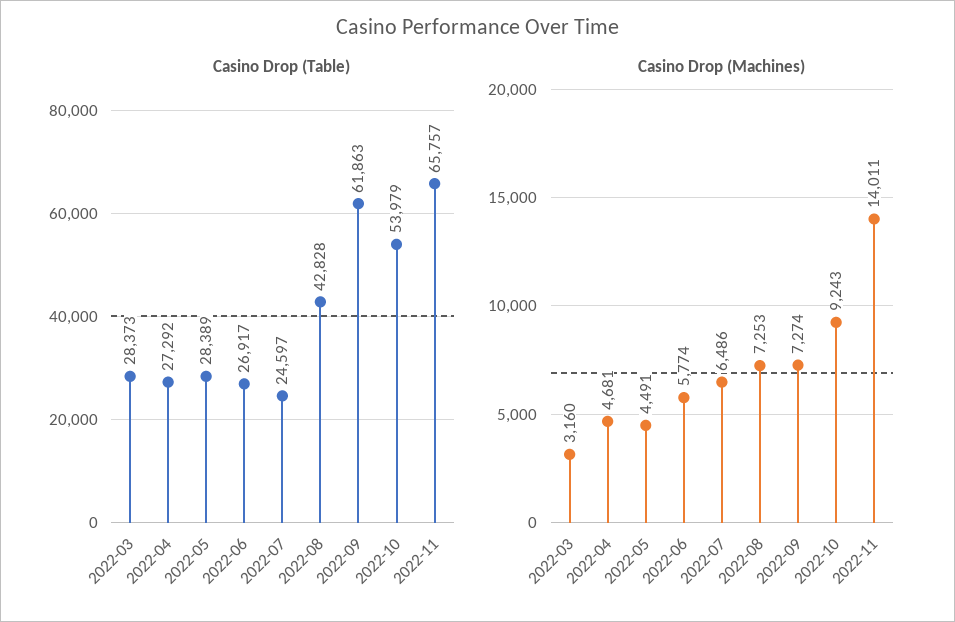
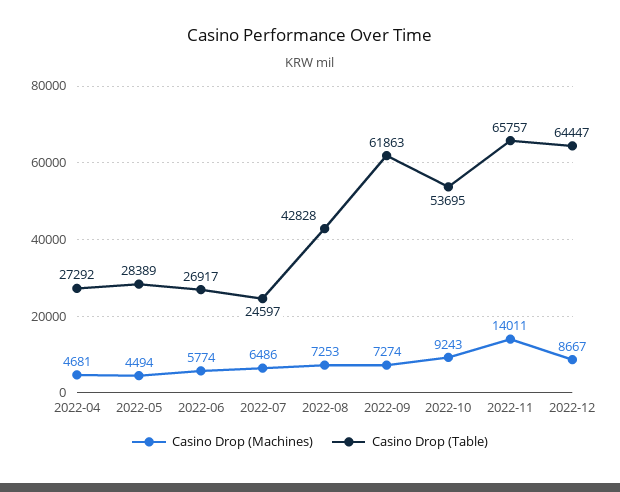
Casino Drop (Table), 2022-03: 28373 -> none
Casino Drop (Table), 2022-10: 53979 -> 53695
Casino Drop (Machines), 2022-03: 3160 -> none
Casino Drop (Machines), 2022-05: 4491 -> 4494
Casino Drop (Machines), 2022-12: none -> 8667
Casino Drop (Table), 2022-12: none -> 64447

